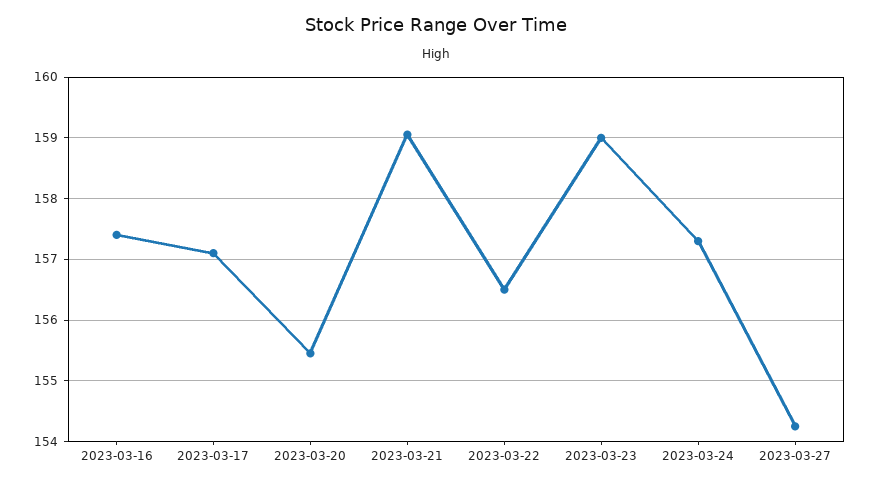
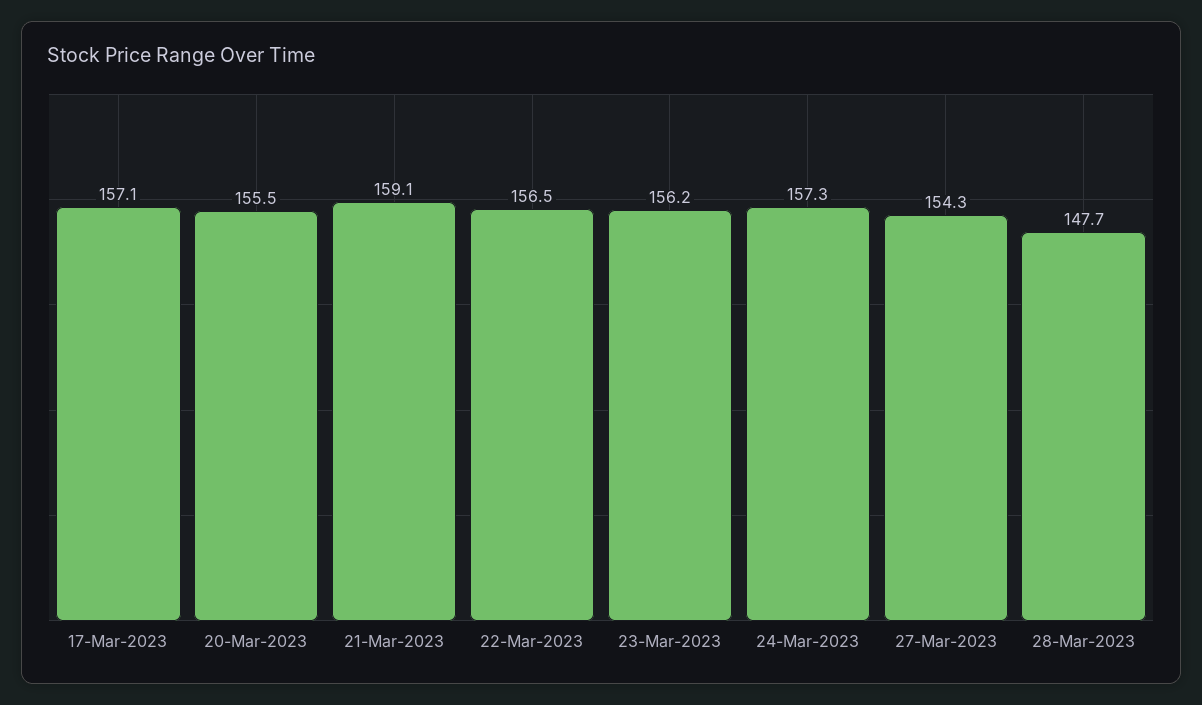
2023-03-16: 157.4 -> none
2023-03-23: 159 -> 156.2
28-Mar-2023: none -> 147.7

